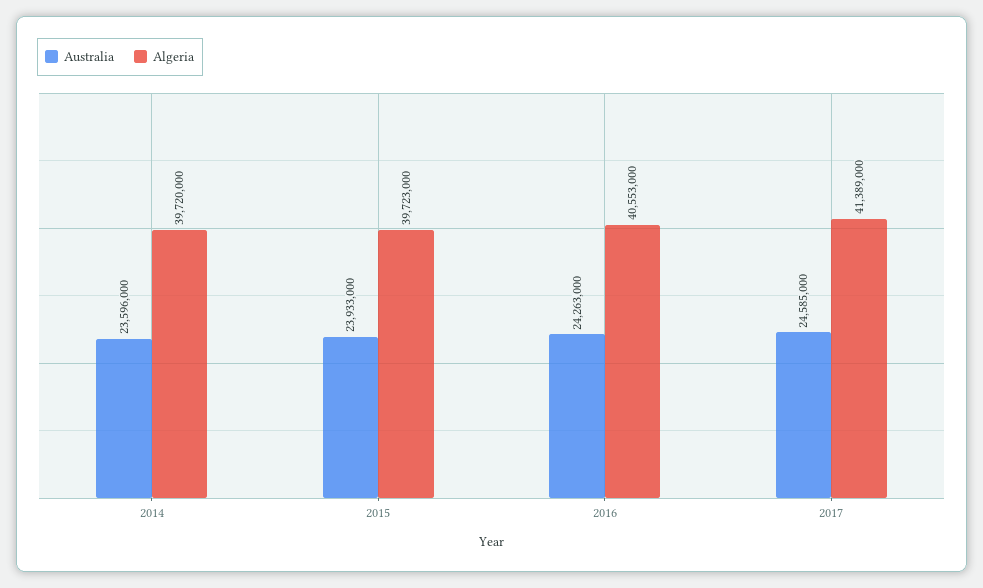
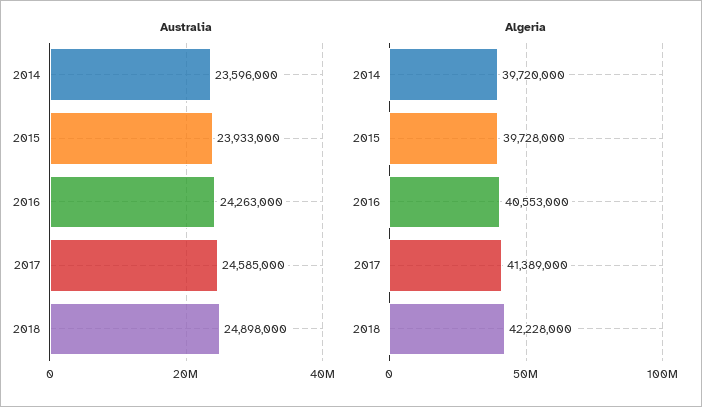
Algeria, 2015: 39723000 -> 39728000
Australia, 2018: none -> 24898000
Algeria, 2018: none -> 42228000

